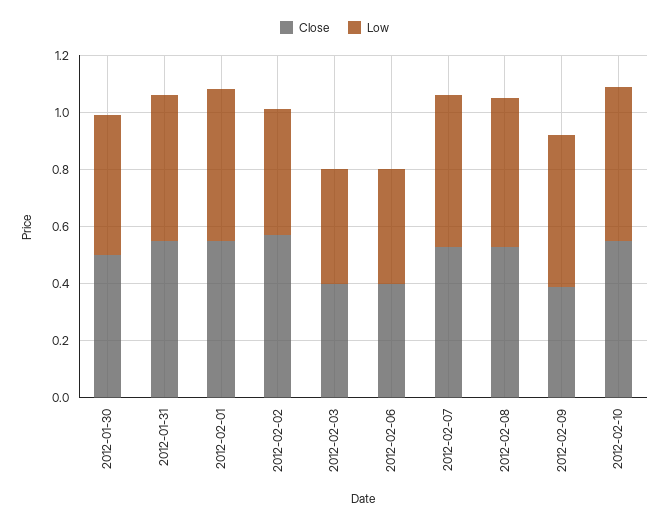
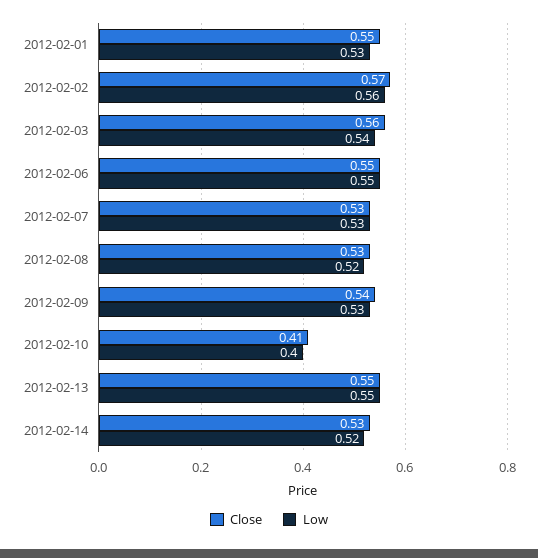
Close, 2012-01-30: 0.5 -> none
Low, 2012-01-30: 0.5 -> none
Close, 2012-01-31: 0.55 -> none
Low, 2012-01-31: 0.5 -> none
Low, 2012-02-02: 0.45 -> 0.56
Close, 2012-02-03: 0.4 -> 0.56
Low, 2012-02-03: 0.4 -> 0.54
Close, 2012-02-06: 0.4 -> 0.55
Low, 2012-02-06: 0.4 -> 0.55
Close, 2012-02-09: 0.4 -> 0.54
Close, 2012-02-10: 0.55 -> 0.41
Low, 2012-02-10: 0.55 -> 0.4
Close, 2012-02-13: none -> 0.55
Low, 2012-02-13: none -> 0.55
Close, 2012-02-14: none -> 0.53
Low, 2012-02-14: none -> 0.52

